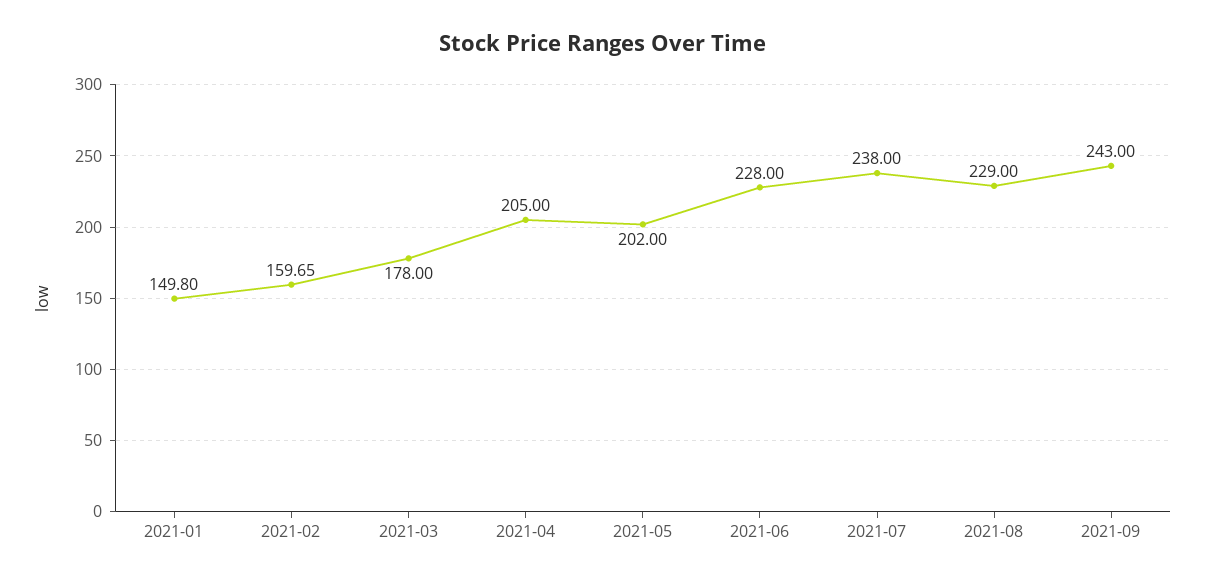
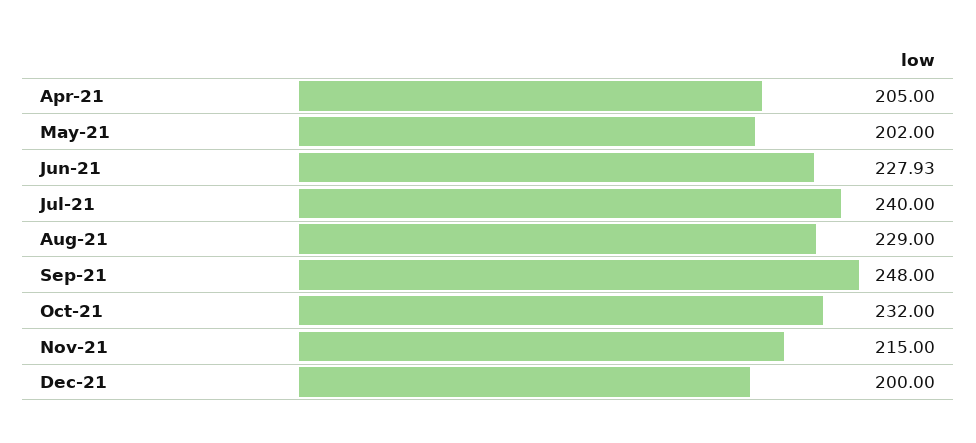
2021-01: 149.8 -> none
2021-02: 159.65 -> none
2021-03: 178 -> none
2021-06: 228 -> 227.93
2021-07: 238 -> 240
2021-09: 243 -> 248
Oct-21: none -> 232
Nov-21: none -> 215
Dec-21: none -> 200

